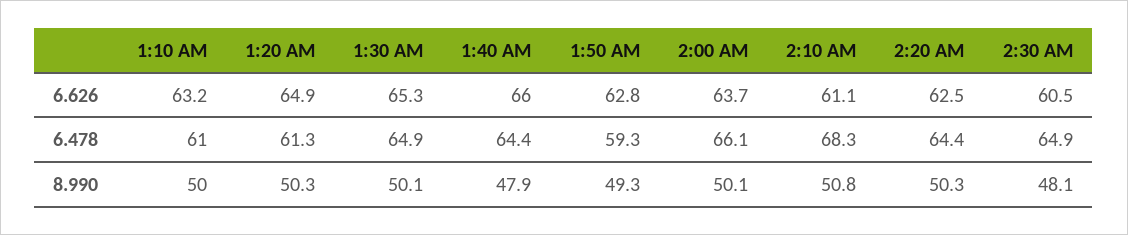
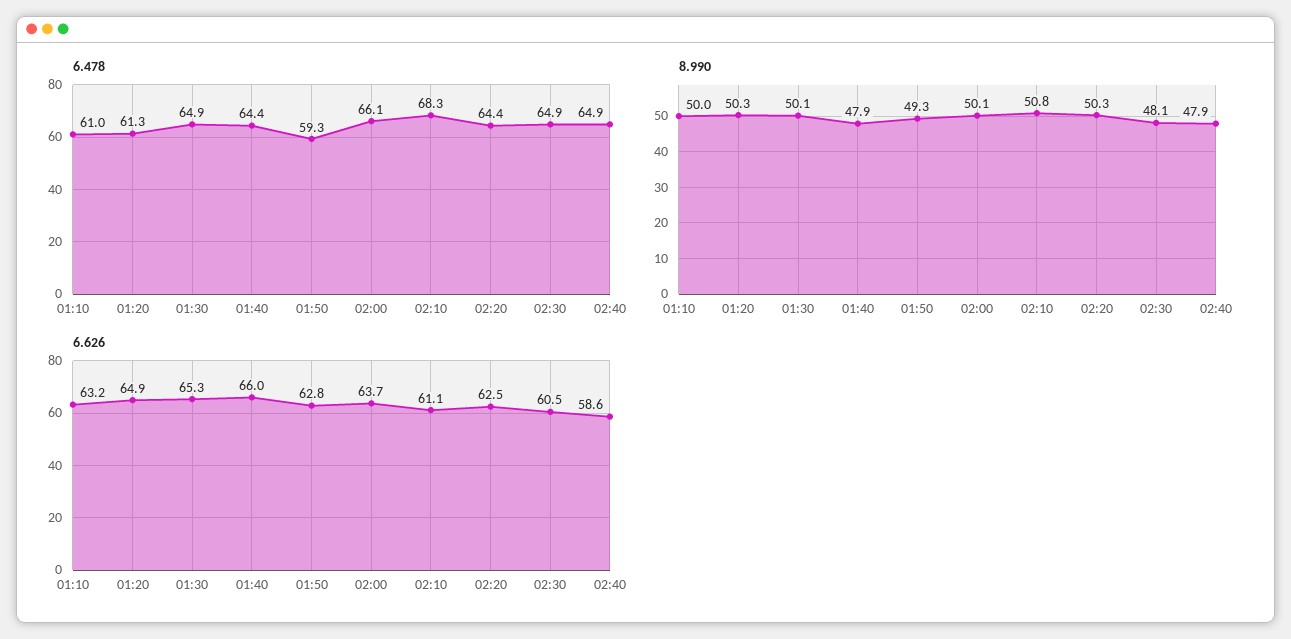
6.478, 02:40: none -> 64.9
8.990, 02:40: none -> 47.9
6.626, 02:40: none -> 58.6

